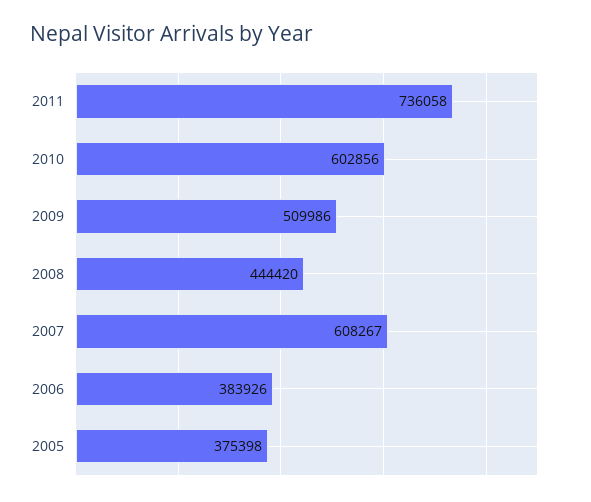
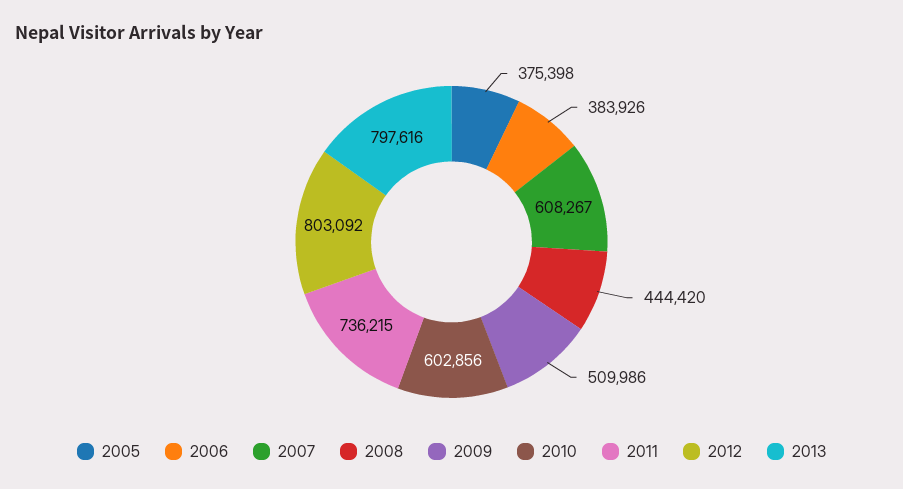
2011: 736058 -> 736215
2012: none -> 803092
2013: none -> 797616

